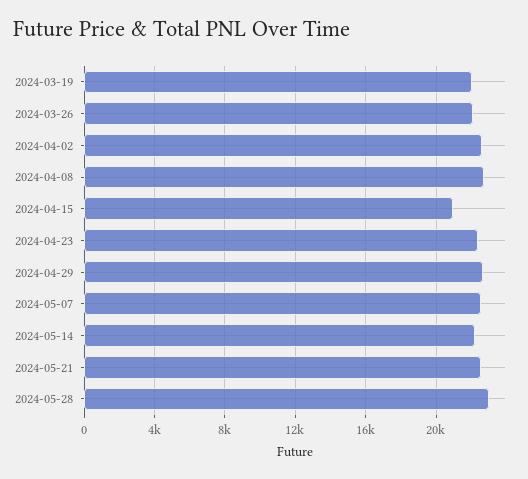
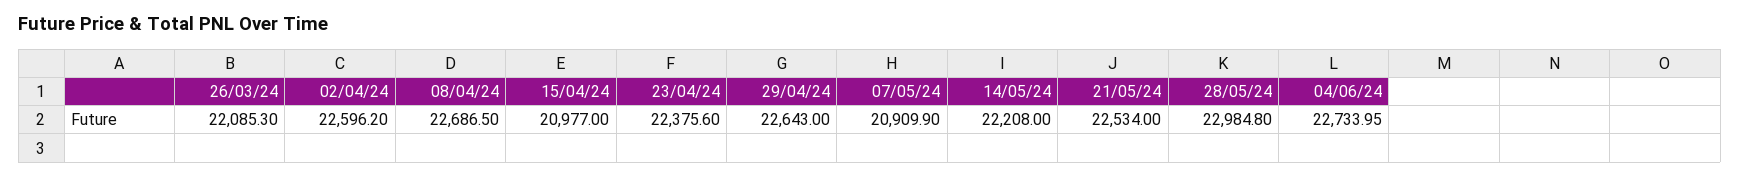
2024-03-19: 22000 -> none
2024-05-07: 22500 -> 20909.9
04/06/24: none -> 22733.95

